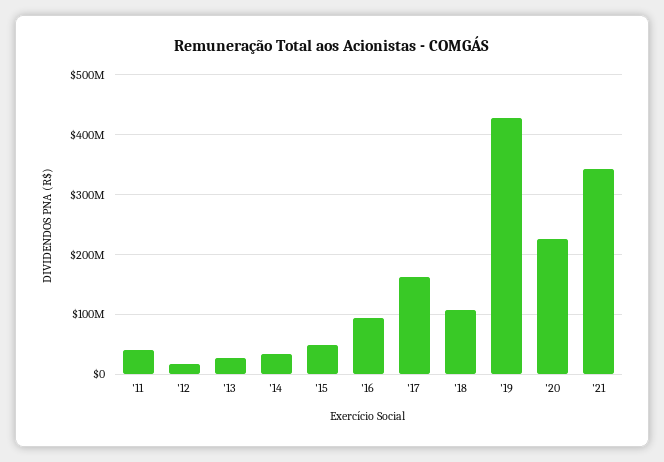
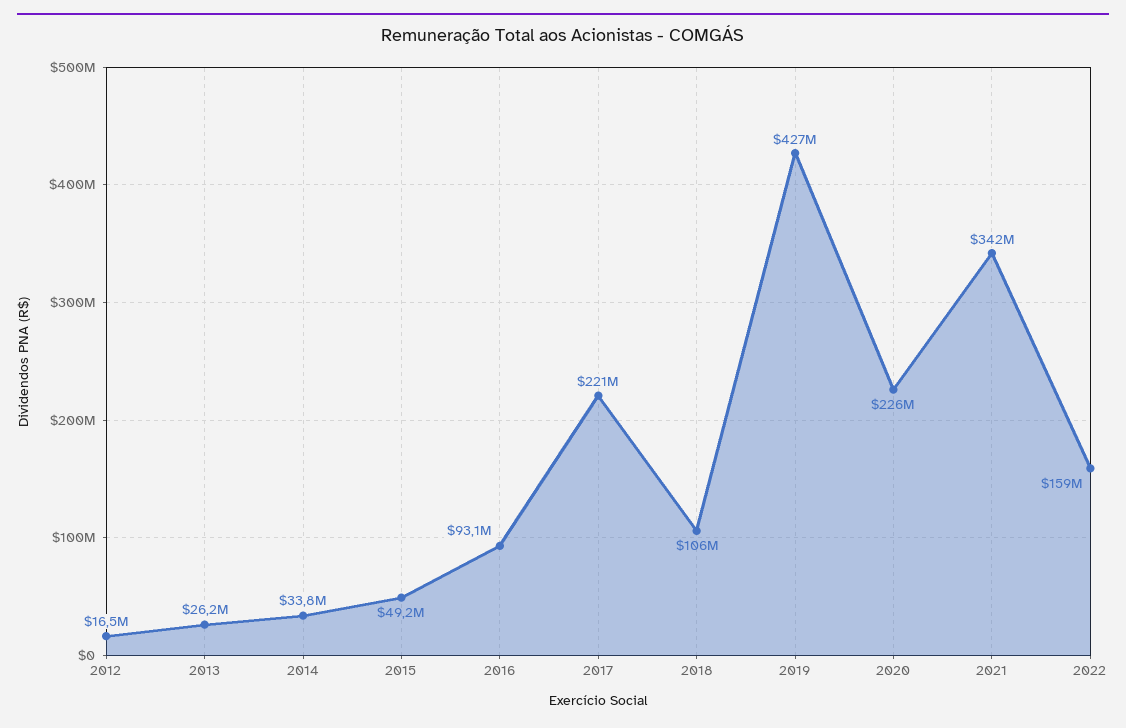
'11: 40000000 -> none
'17: 160000000 -> 221000000
2022: none -> 159000000

